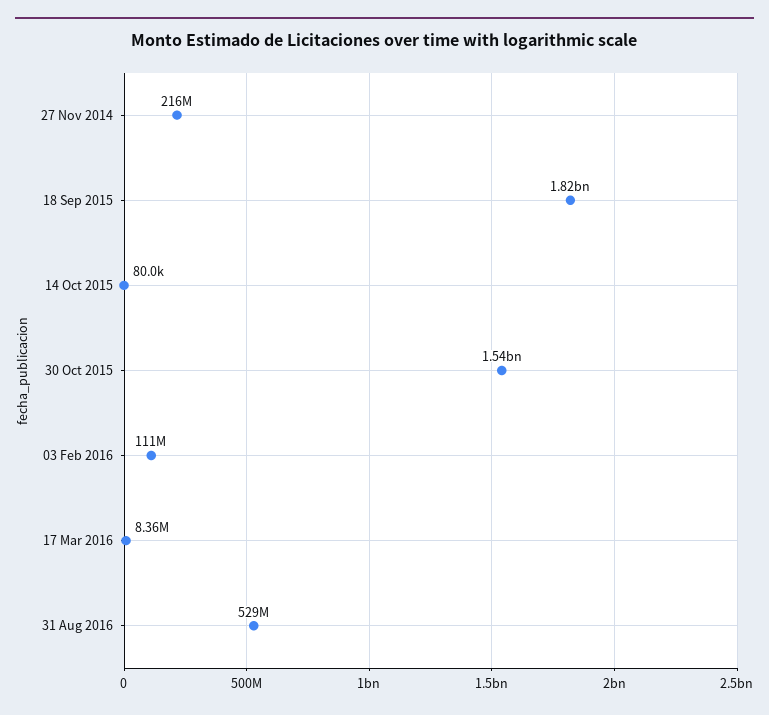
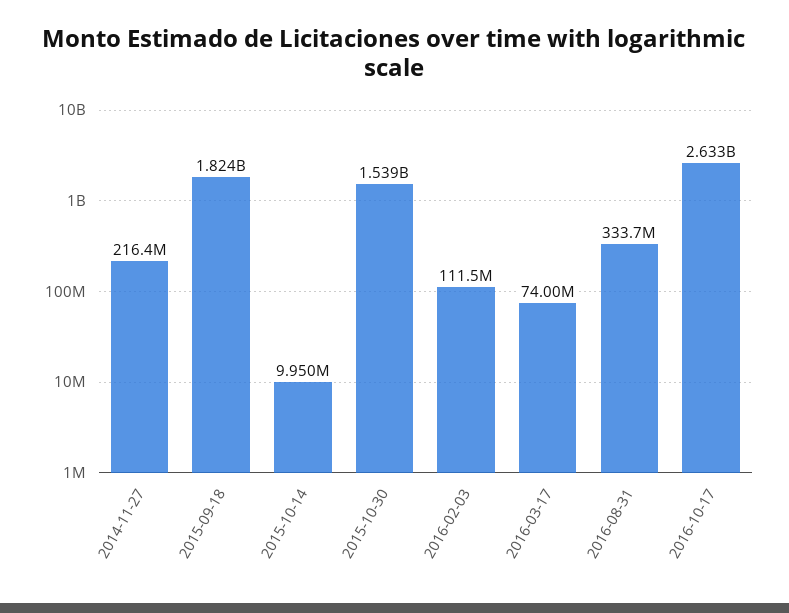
14 Oct 2015: 80000 -> 9950000
17 Mar 2016: 8360000 -> 74000000
31 Aug 2016: 529000000 -> 333700000
2016-10-17: none -> 2633000000

